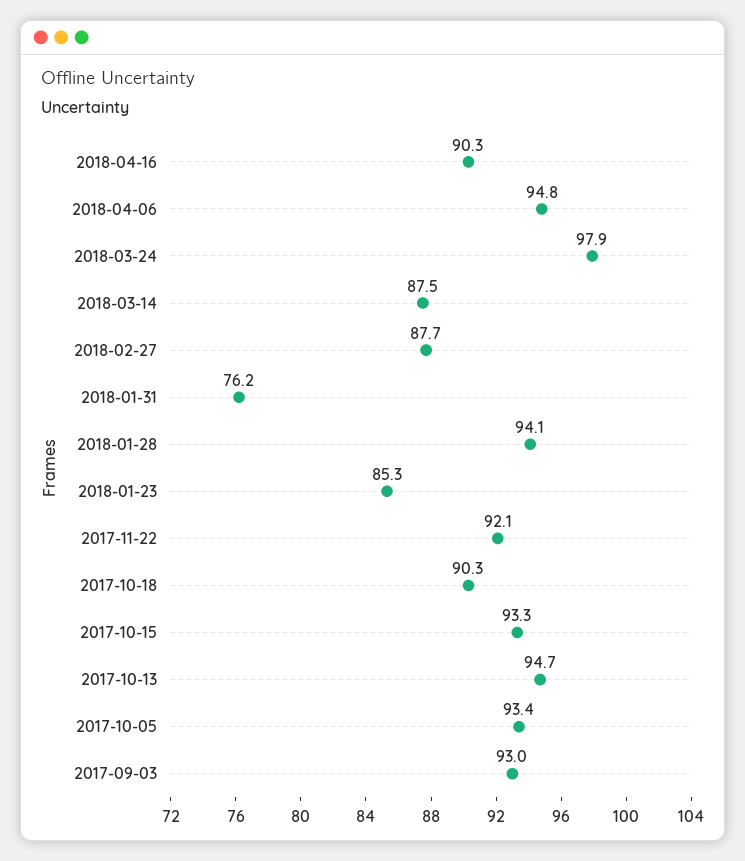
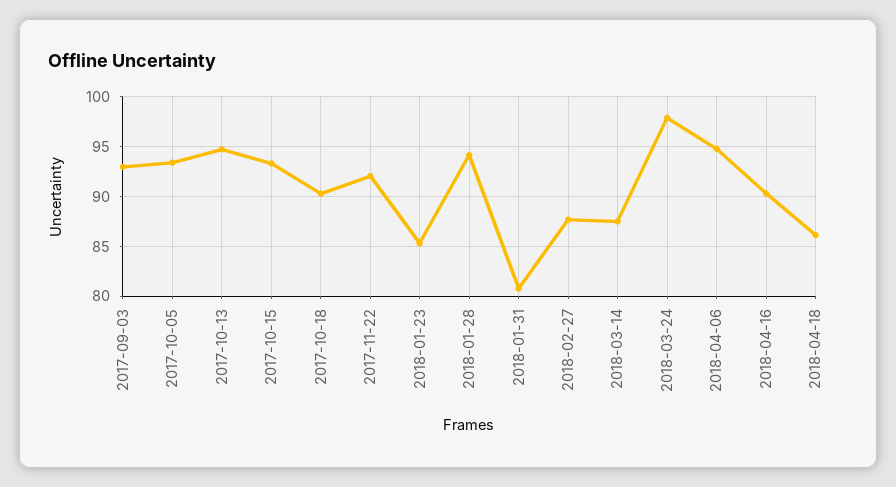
2018-01-31: 76.2 -> 81
2018-04-18: none -> 86

